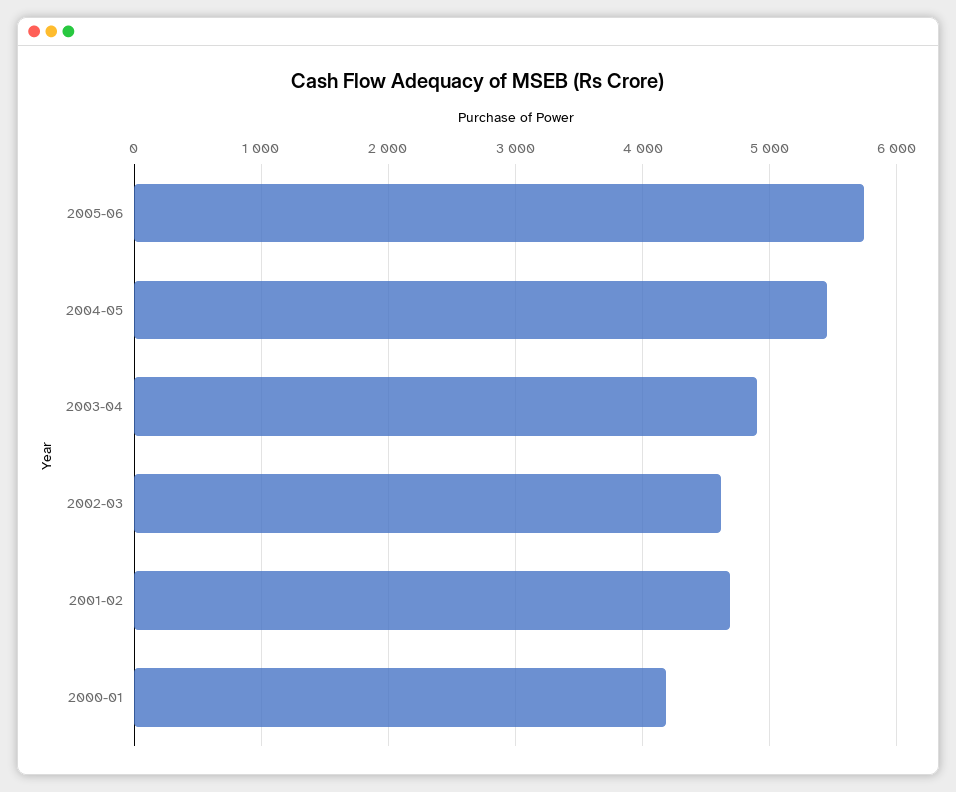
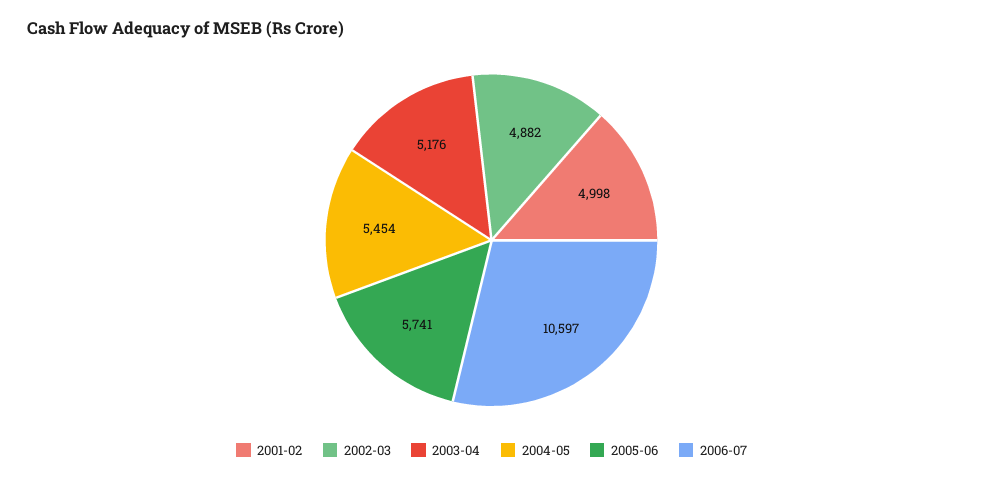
2003-04: 4900 -> 5176
2002-03: 4600 -> 4882
2001-02: 4700 -> 4998
2000-01: 4200 -> none
2006-07: none -> 10597

